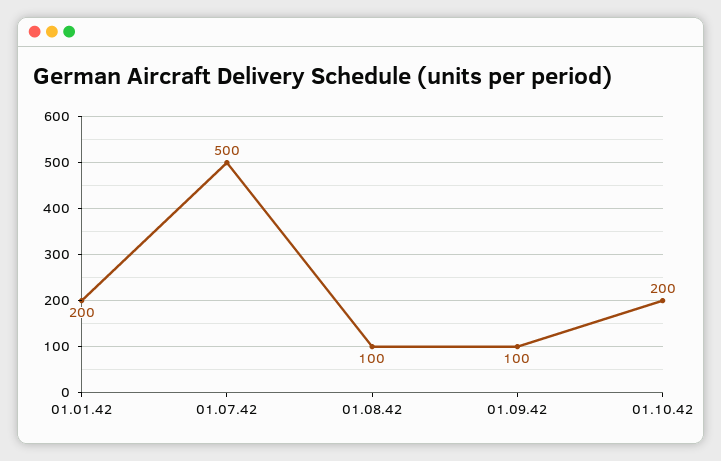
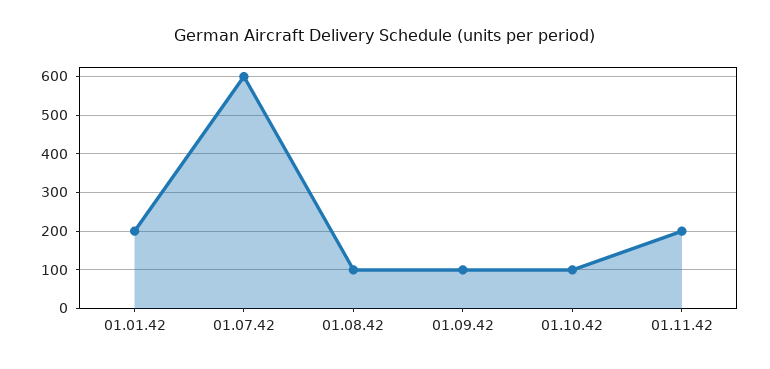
01.07.42: 500 -> 600
01.10.42: 200 -> 100
01.11.42: none -> 200

